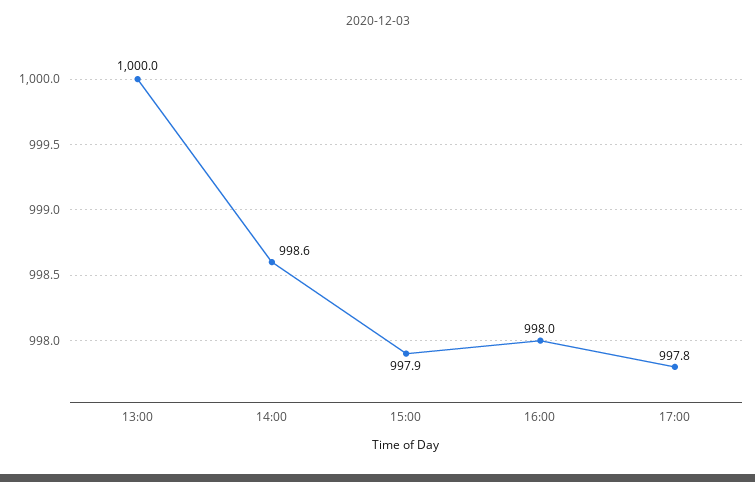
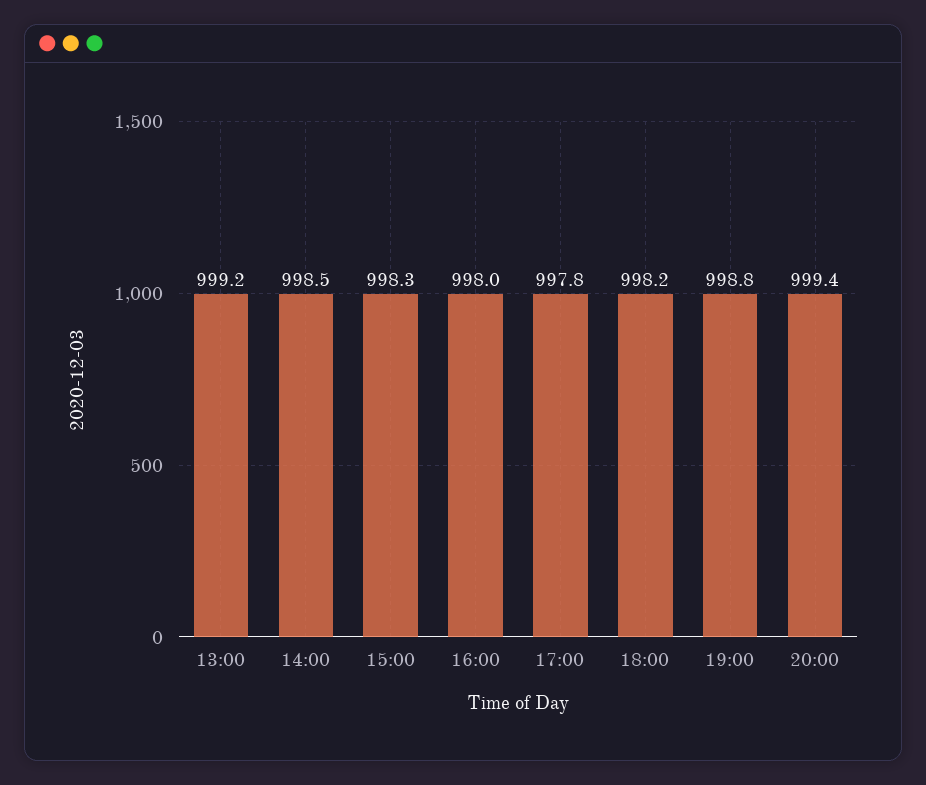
13:00: 1000 -> 999.2
14:00: 998.6 -> 998.5
15:00: 997.9 -> 998.3
18:00: none -> 998.2
19:00: none -> 998.8
20:00: none -> 999.4

